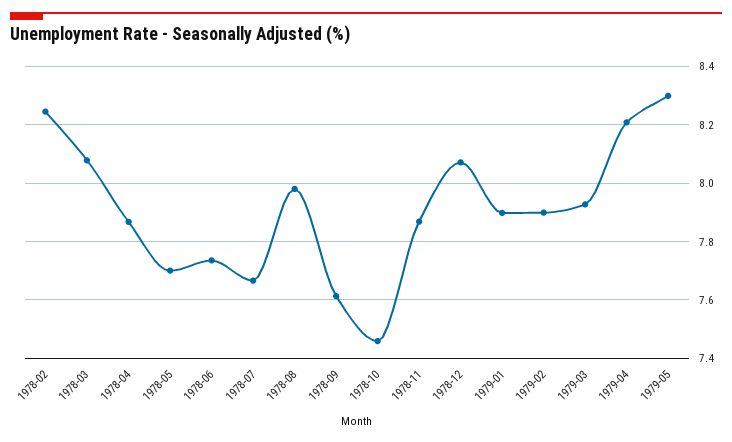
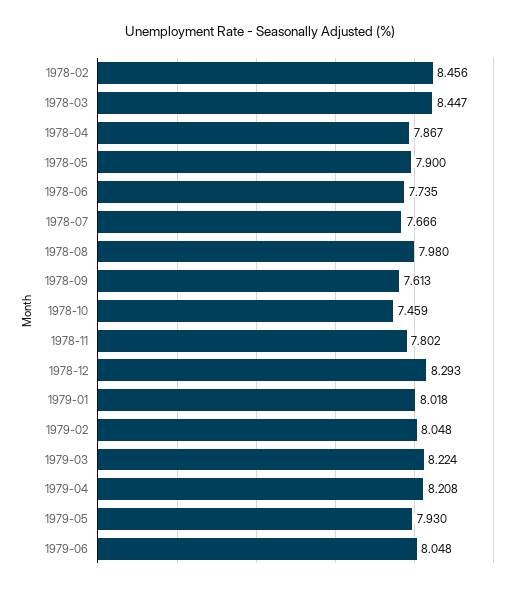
1978-02: 8.25 -> 8.456
1978-03: 8.075 -> 8.447
1978-05: 7.7 -> 7.9
1978-11: 7.875 -> 7.802
1978-12: 8.075 -> 8.293
1979-01: 7.9 -> 8.018
1979-02: 7.9 -> 8.048
1979-03: 7.925 -> 8.224
1979-05: 8.3 -> 7.93
1979-06: none -> 8.048

